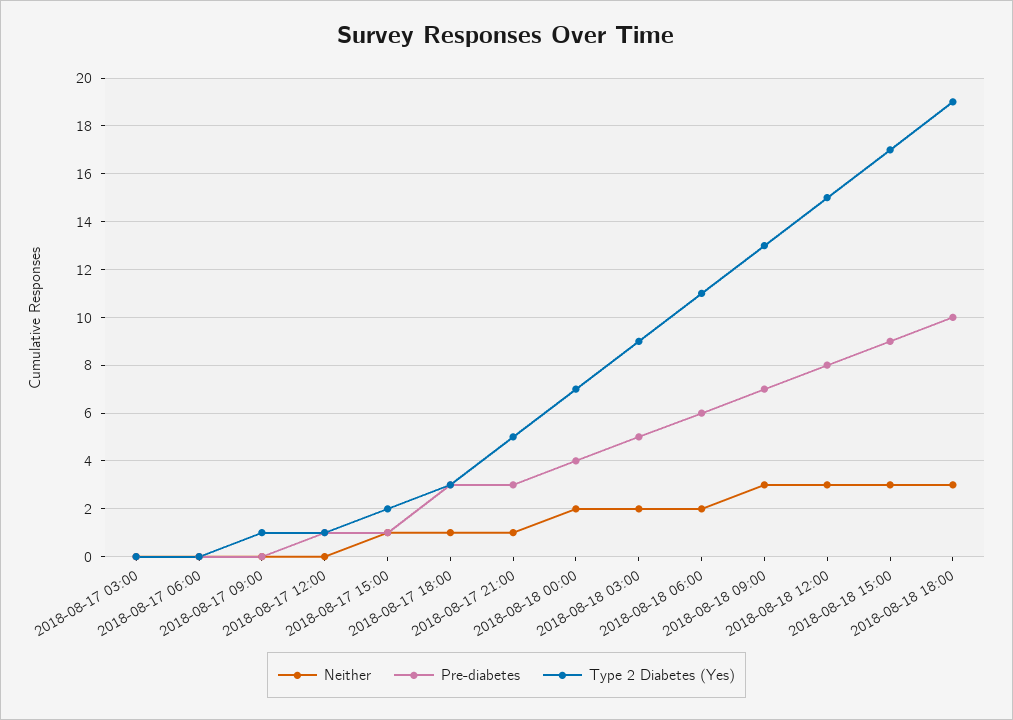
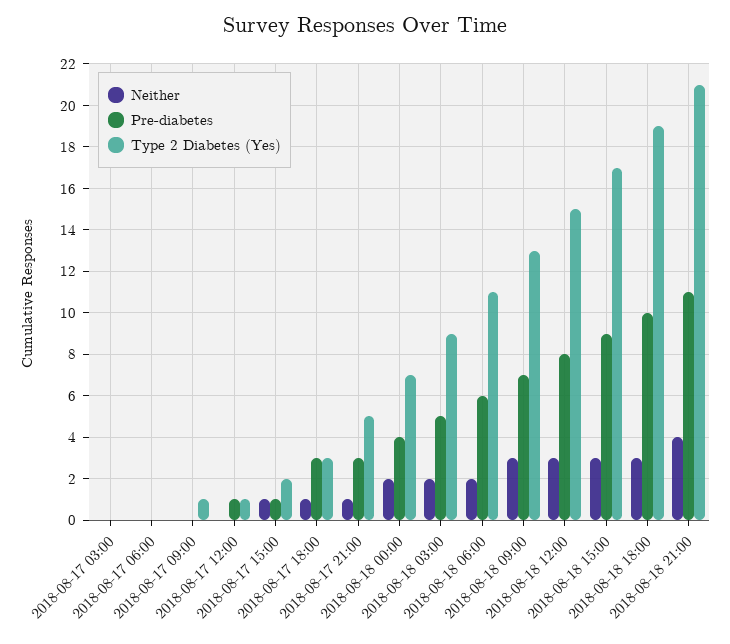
Neither, 2018-08-18 21:00: none -> 4
Pre-diabetes, 2018-08-18 21:00: none -> 11
Type 2 Diabetes (Yes), 2018-08-18 21:00: none -> 21

